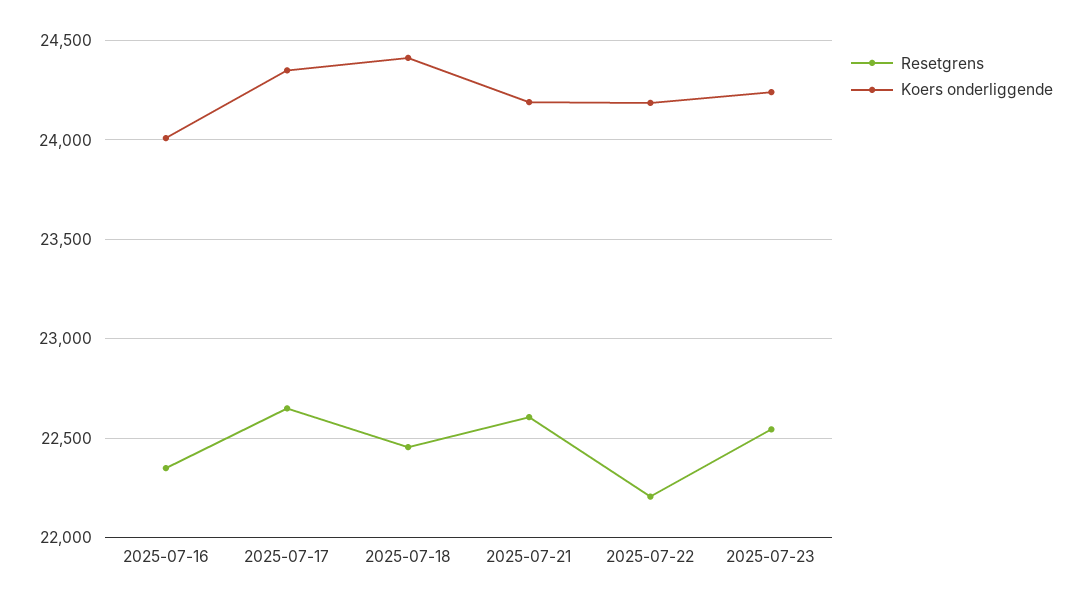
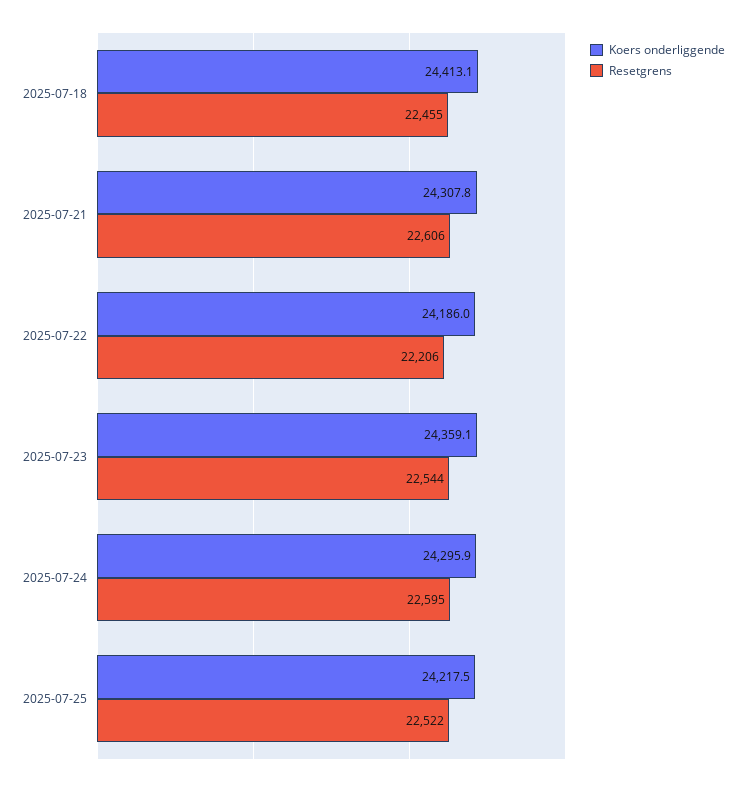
Resetgrens, 2025-07-16: 22350 -> none
Koers onderliggende, 2025-07-16: 24000 -> none
Resetgrens, 2025-07-17: 22650 -> none
Koers onderliggende, 2025-07-17: 24350 -> none
Koers onderliggende, 2025-07-21: 24200 -> 24307.8
Koers onderliggende, 2025-07-23: 24250 -> 24359.1
Koers onderliggende, 2025-07-24: none -> 24295.9
Resetgrens, 2025-07-24: none -> 22595
Koers onderliggende, 2025-07-25: none -> 24217.5
Resetgrens, 2025-07-25: none -> 22522

